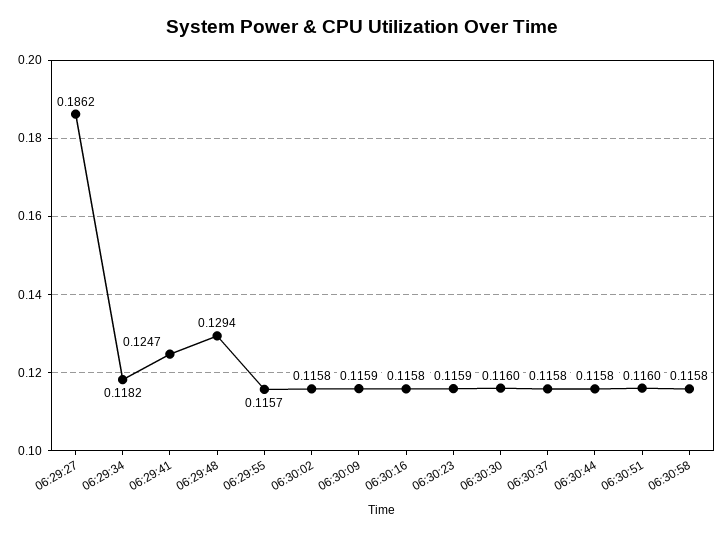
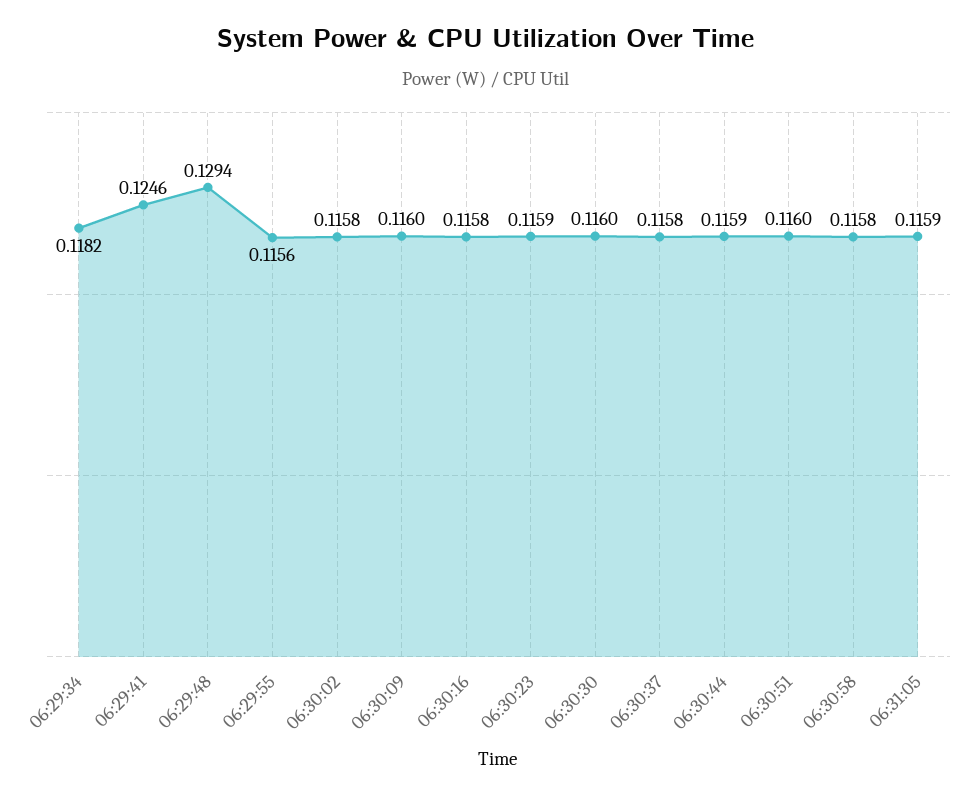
06:29:27: 0.1862 -> none
06:29:41: 0.1247 -> 0.1246
06:29:55: 0.1157 -> 0.1156
06:30:09: 0.1159 -> 0.116
06:30:44: 0.1158 -> 0.1159
06:31:05: none -> 0.1159

